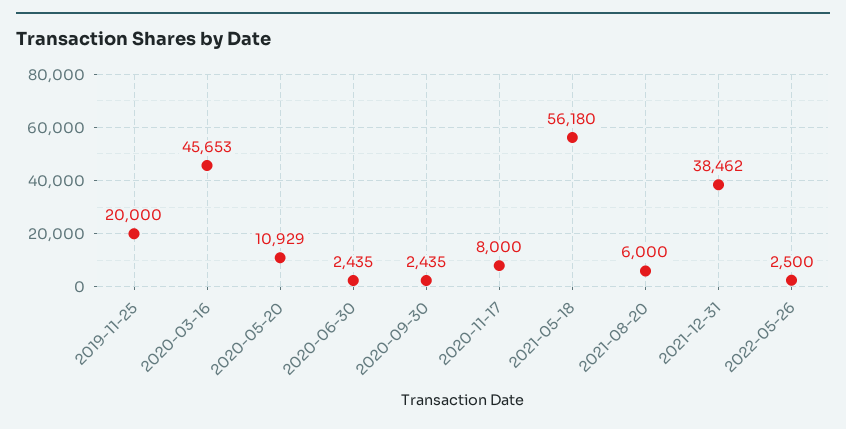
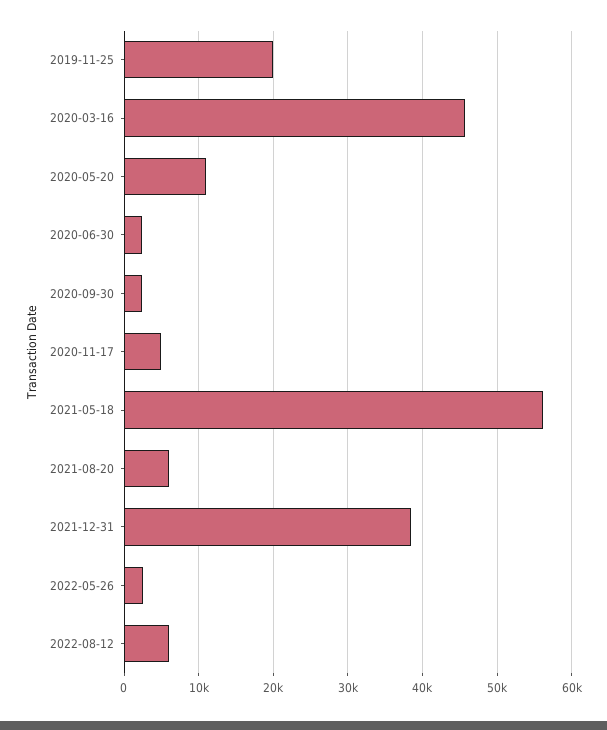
2020-11-17: 8000 -> 5000
2022-08-12: none -> 6000

